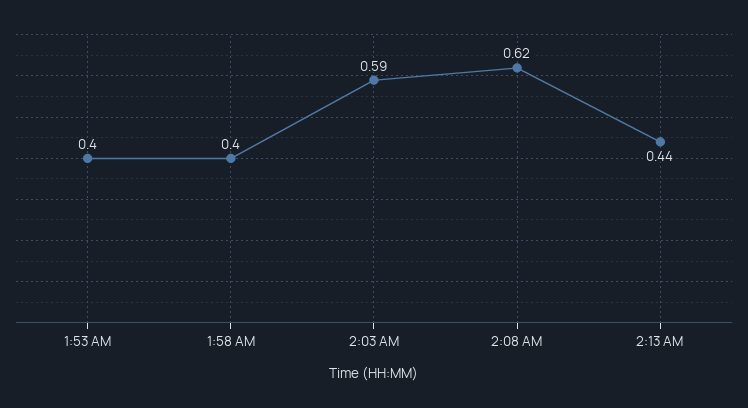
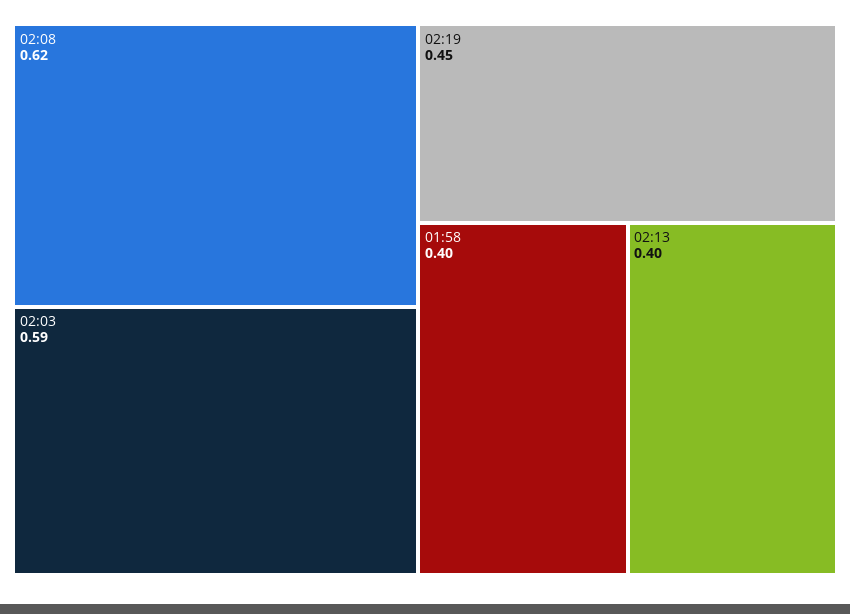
1:53 AM: 0.4 -> none
2:13 AM: 0.44 -> 0.4
02:19: none -> 0.45

